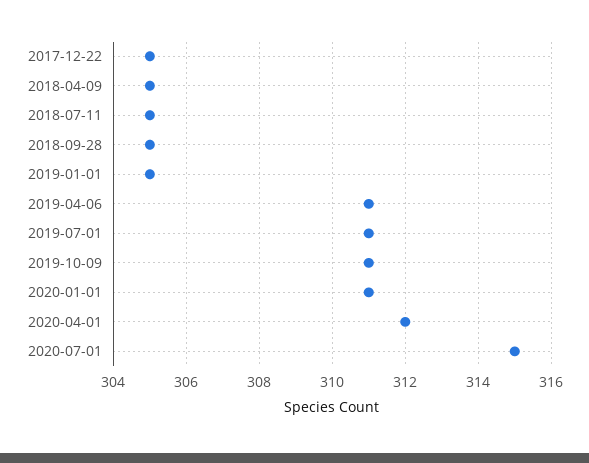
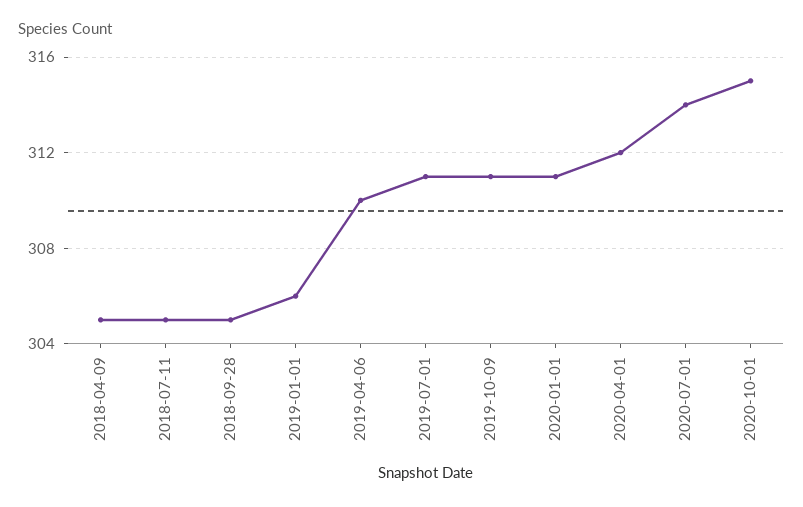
2017-12-22: 305 -> none
2019-01-01: 305 -> 306
2019-04-06: 311 -> 310
2020-07-01: 315 -> 314
2020-10-01: none -> 315

